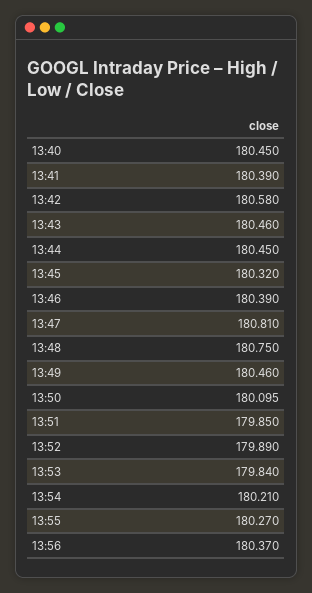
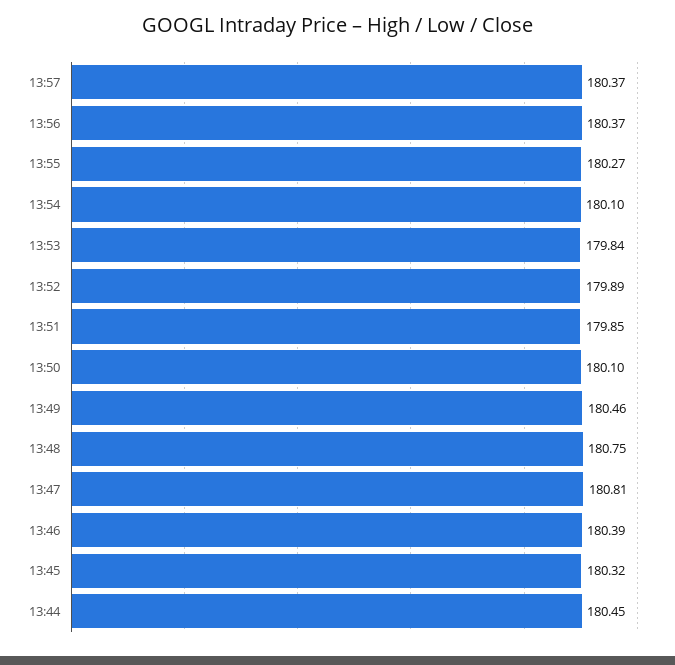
13:40: 180.45 -> none
13:41: 180.39 -> none
13:42: 180.58 -> none
13:43: 180.46 -> none
13:54: 180.21 -> 180.1
13:57: none -> 180.37

